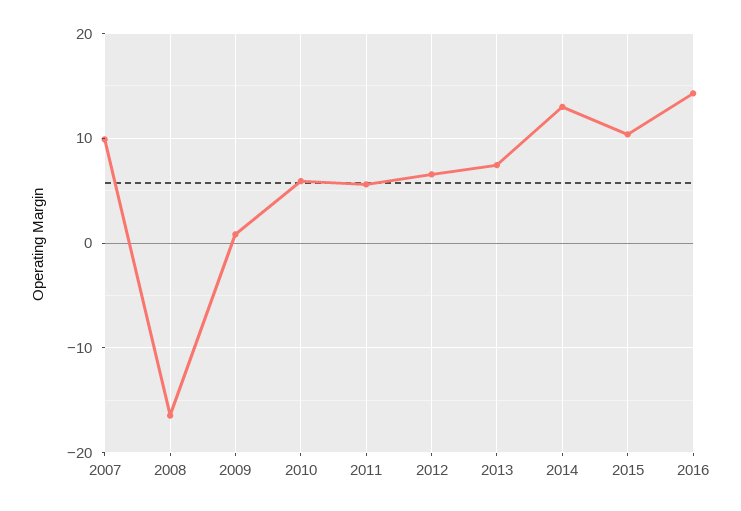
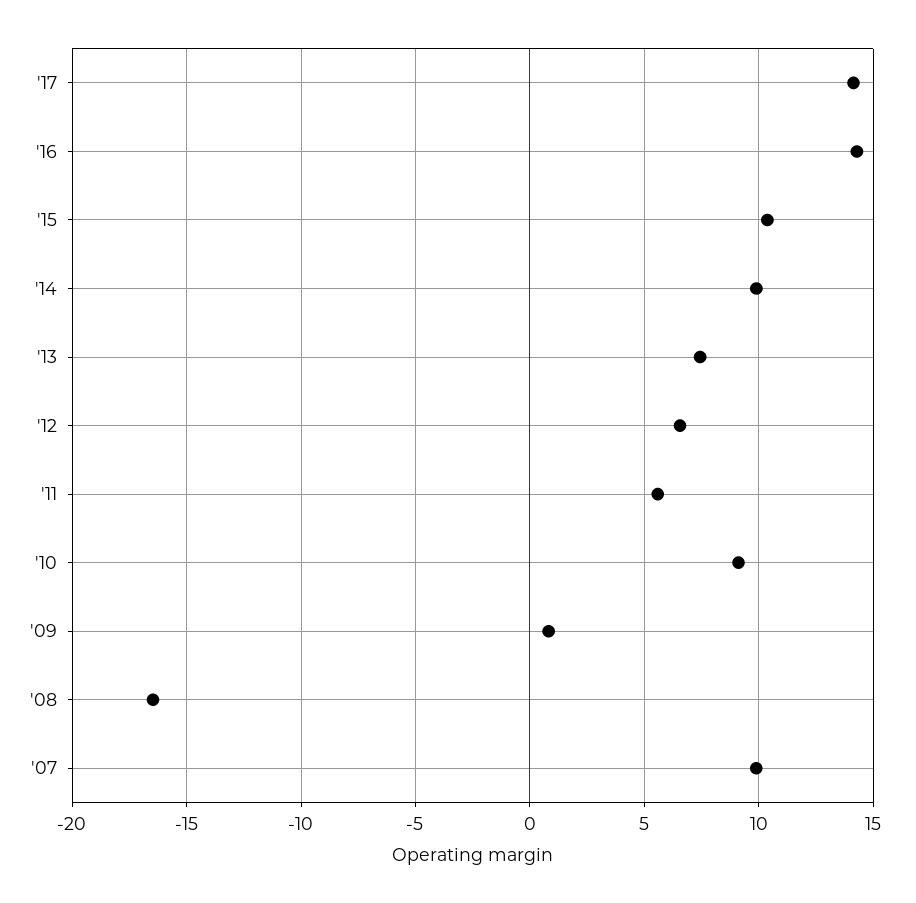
2010: 6 -> 9
2014: 13 -> 10
'17: none -> 14

